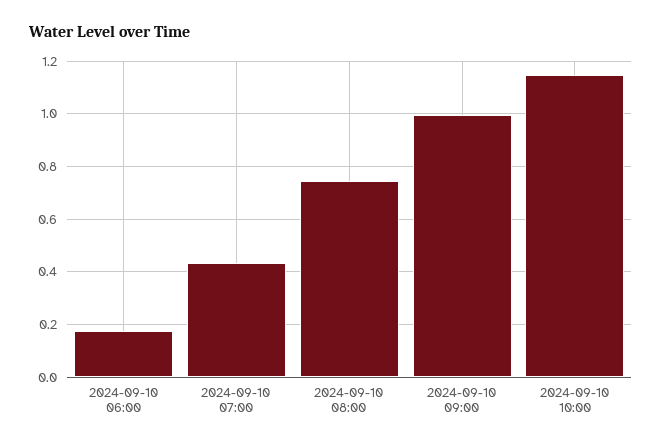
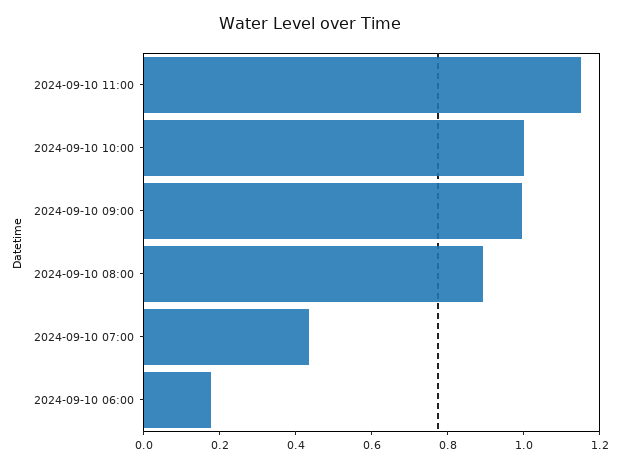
2024-09-10 08:00: 0.75 -> 0.9
2024-09-10 10:00: 1.15 -> 1
2024-09-10 11:00: none -> 1.15

